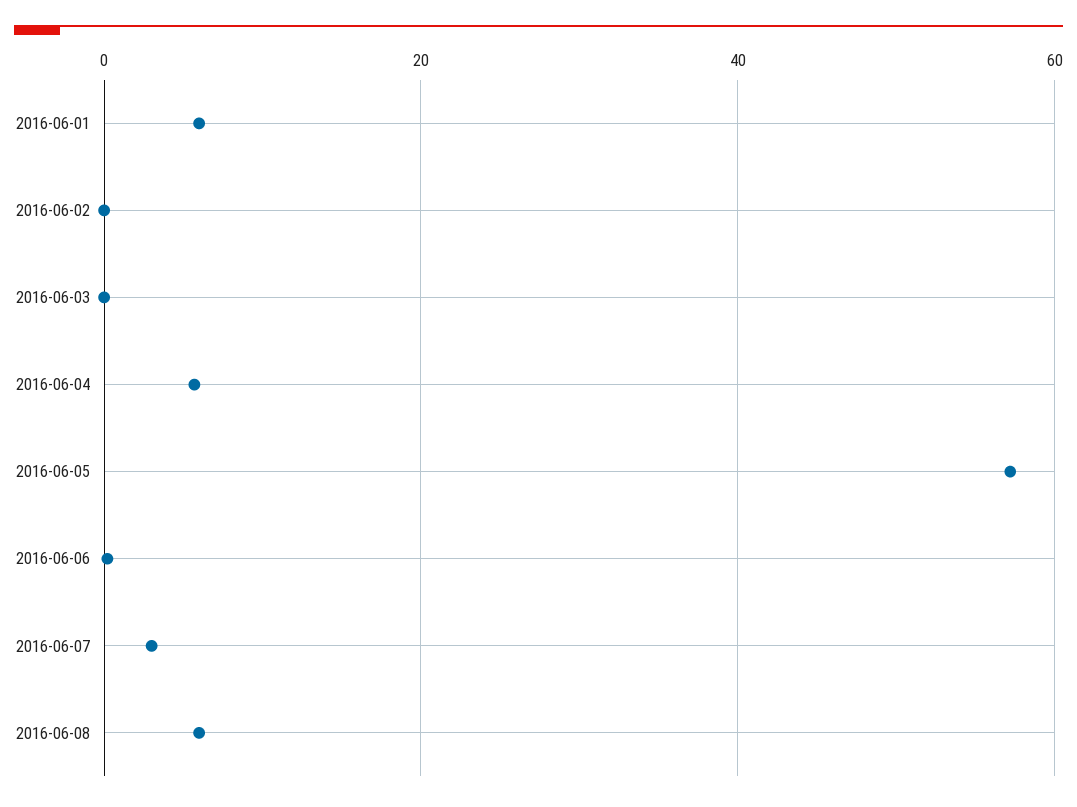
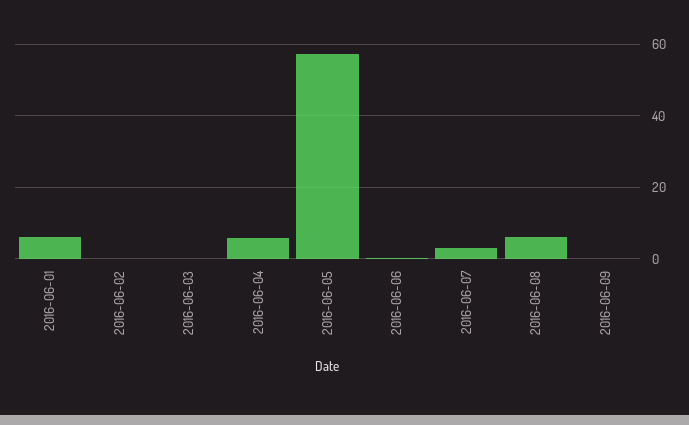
2016-06-09: none -> 0

